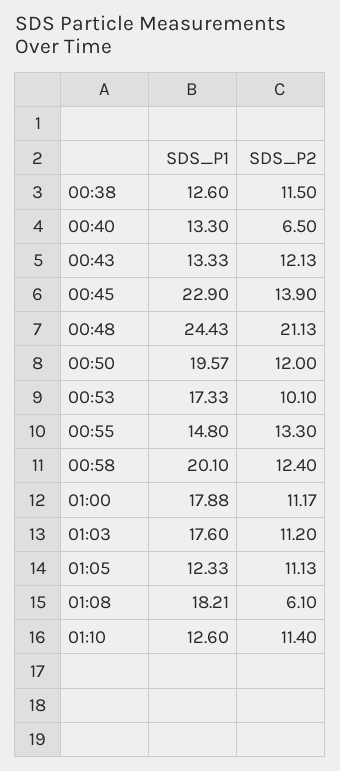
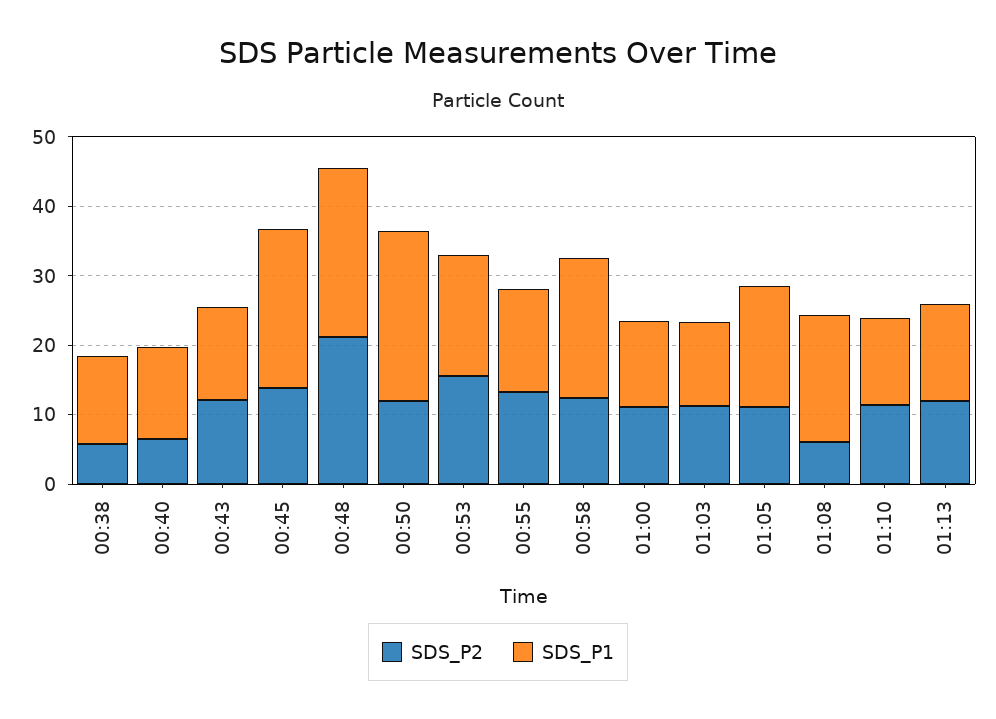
SDS_P2, 00:38: 11.5 -> 6
SDS_P1, 00:50: 19.57 -> 24
SDS_P2, 00:53: 10.1 -> 16
SDS_P1, 01:00: 17.88 -> 12
SDS_P1, 01:03: 17.6 -> 12
SDS_P1, 01:05: 12.33 -> 18
SDS_P2, 01:13: none -> 12
SDS_P1, 01:13: none -> 14

